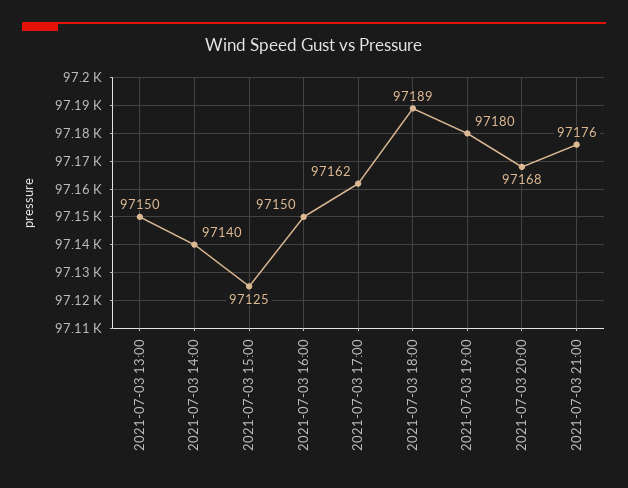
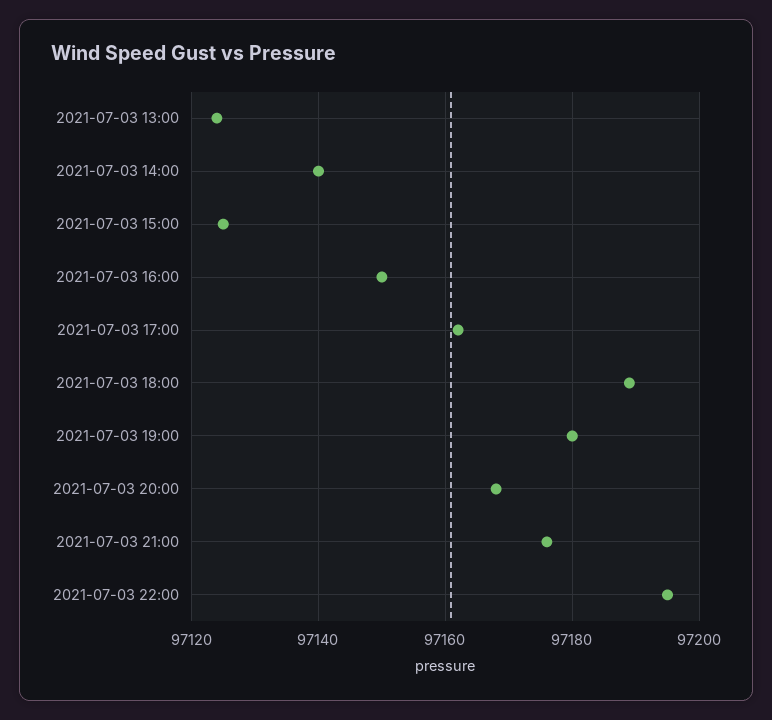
2021-07-03 13:00: 97150 -> 97125
2021-07-03 22:00: none -> 97195

